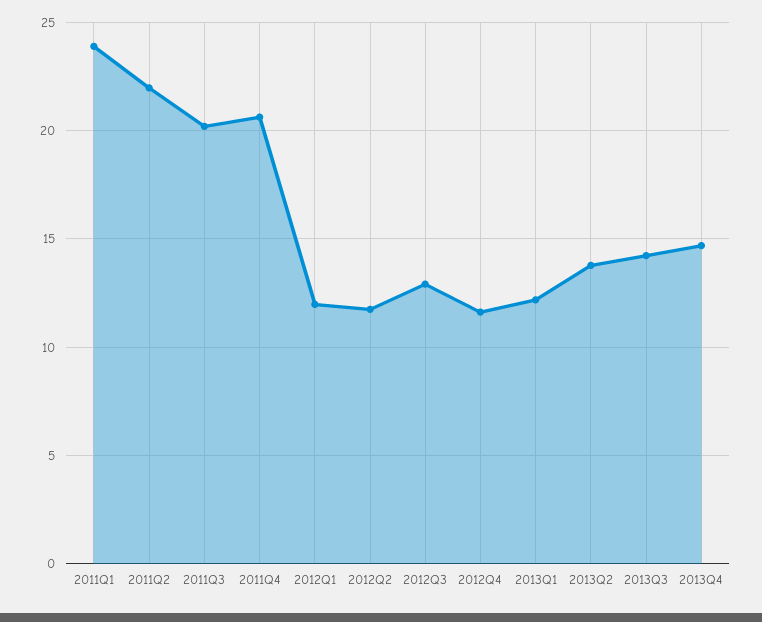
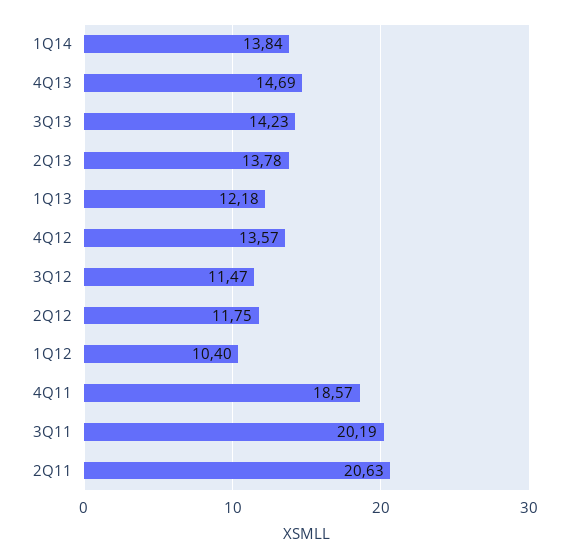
2011Q1: 24 -> none
2011Q2: 22 -> 20.63
2011Q4: 20.5 -> 18.57
2012Q1: 12 -> 10.4
2012Q3: 13 -> 11.47
2012Q4: 11.5 -> 13.57
1Q14: none -> 13.84

